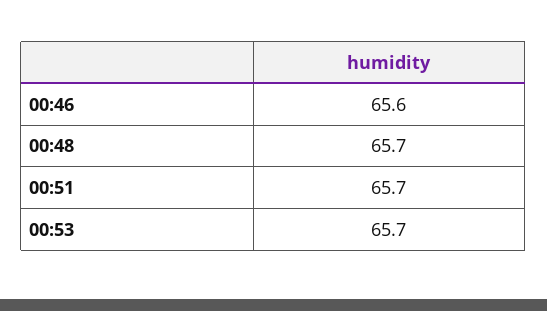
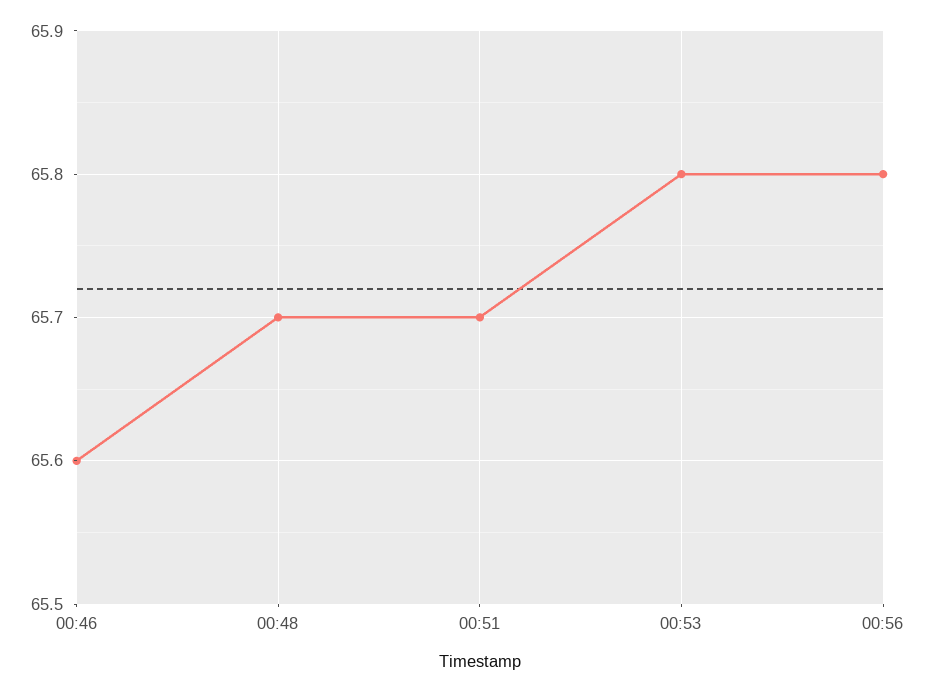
00:53: 65.7 -> 65.8
00:56: none -> 65.8

